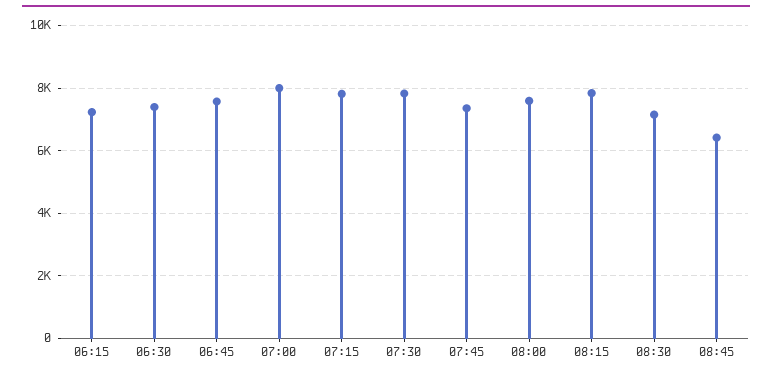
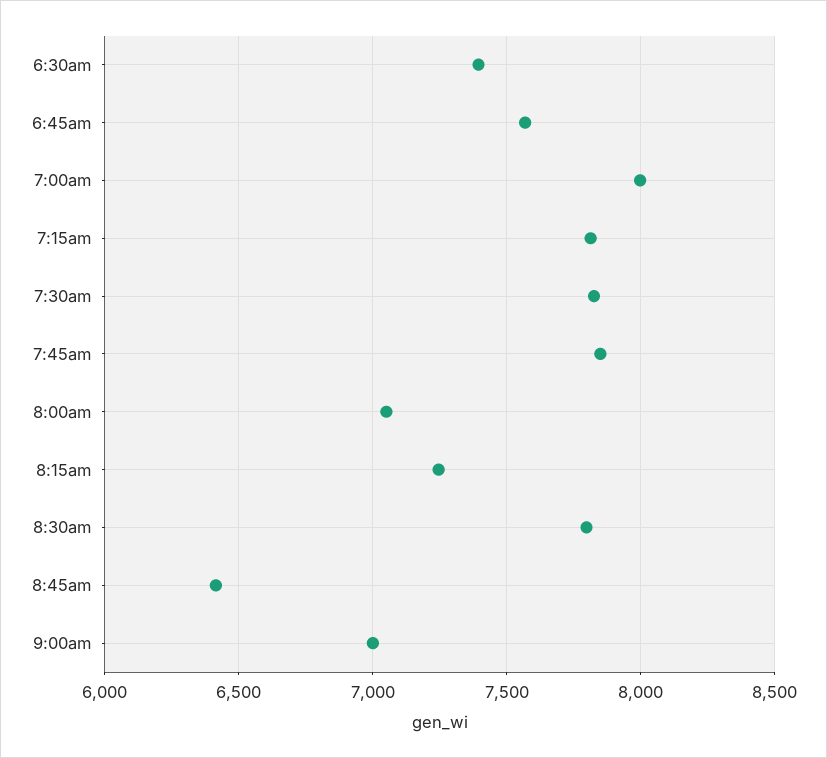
06:15: 7200 -> none
07:45: 7400 -> 7850
08:00: 7600 -> 7050
08:15: 7800 -> 7250
08:30: 7200 -> 7800
9:00am: none -> 7000

